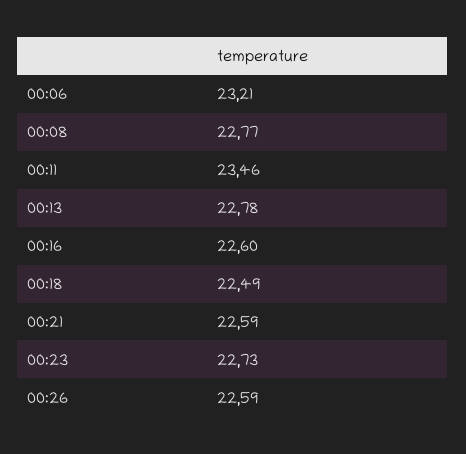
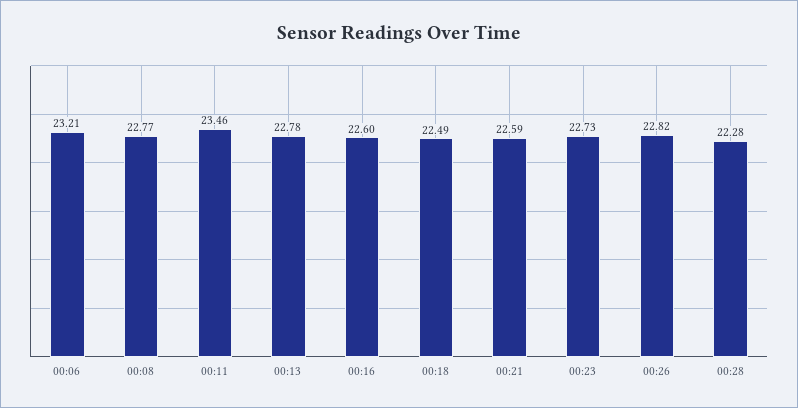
00:26: 22.59 -> 22.82
00:28: none -> 22.28

